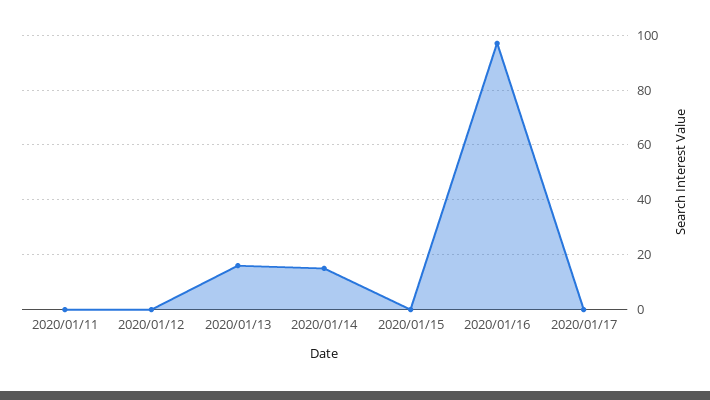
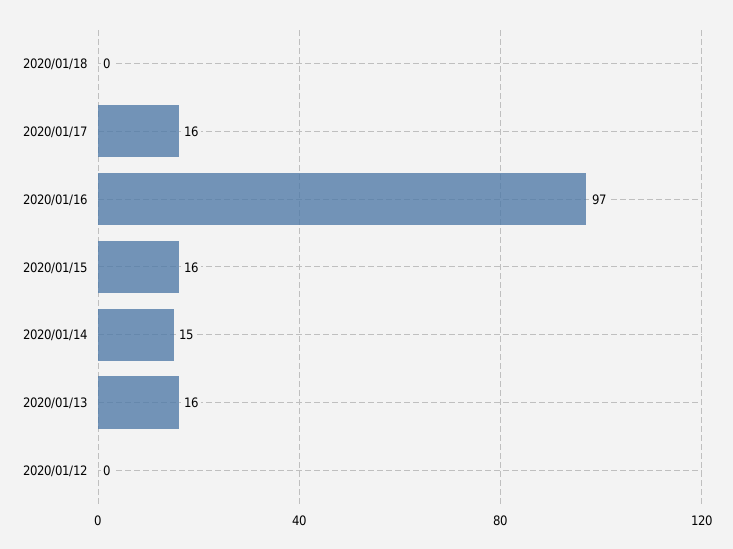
2020/01/11: 0 -> none
2020/01/15: 0 -> 16
2020/01/17: 0 -> 16
2020/01/18: none -> 0

